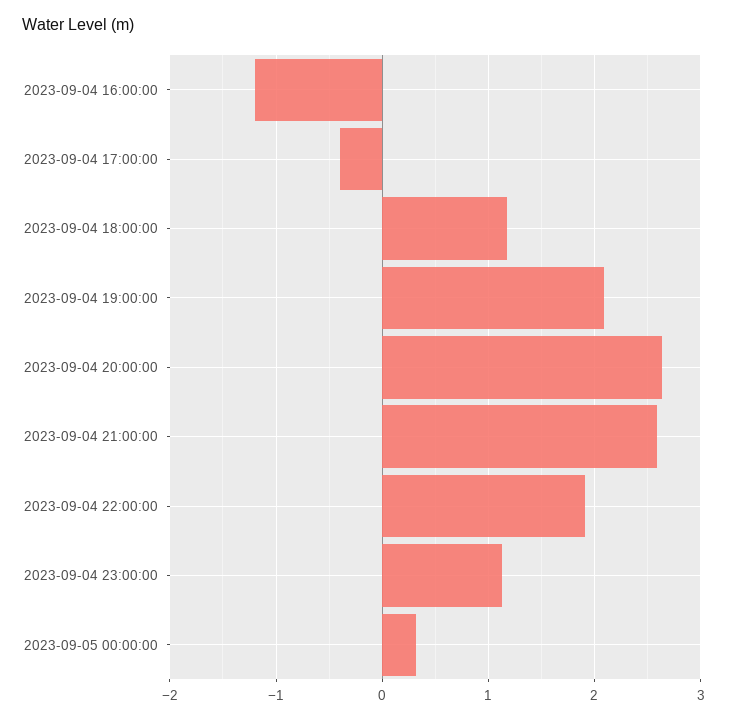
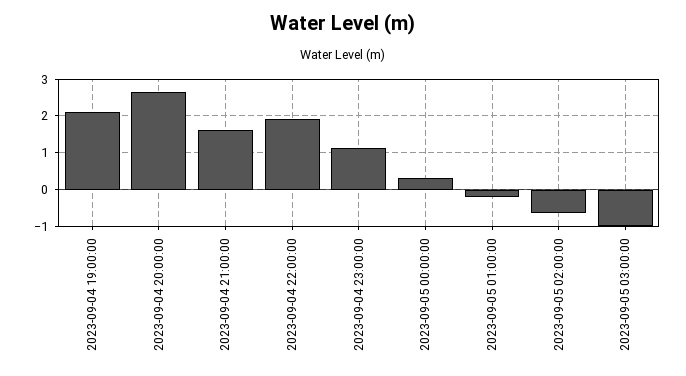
2023-09-04 16:00:00: -1.2 -> none
2023-09-04 17:00:00: -0.4 -> none
2023-09-04 18:00:00: 1.2 -> none
2023-09-04 21:00:00: 2.6 -> 1.6
2023-09-05 01:00:00: none -> -0.2
2023-09-05 02:00:00: none -> -0.6
2023-09-05 03:00:00: none -> -1

